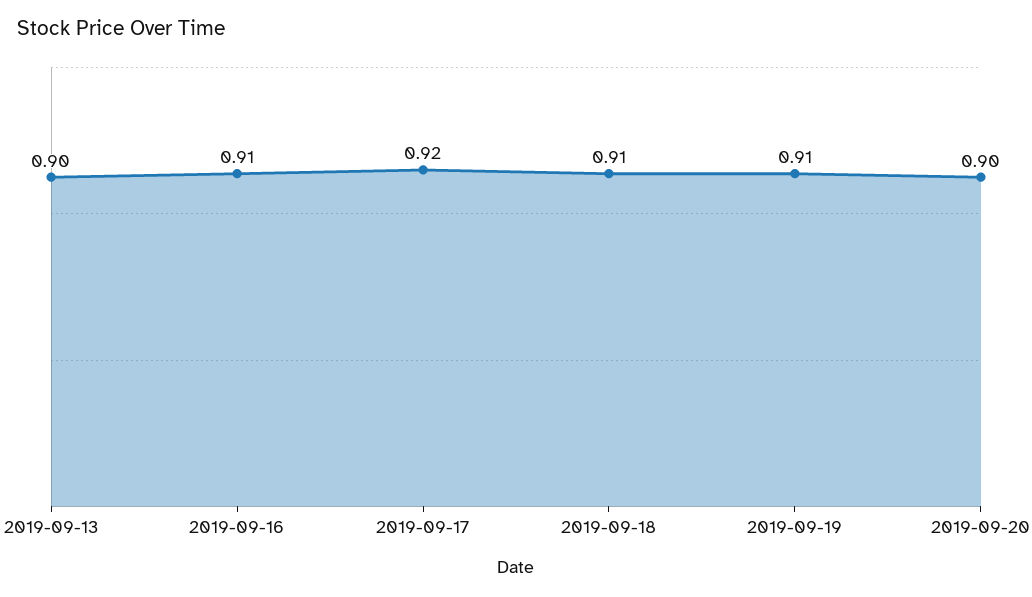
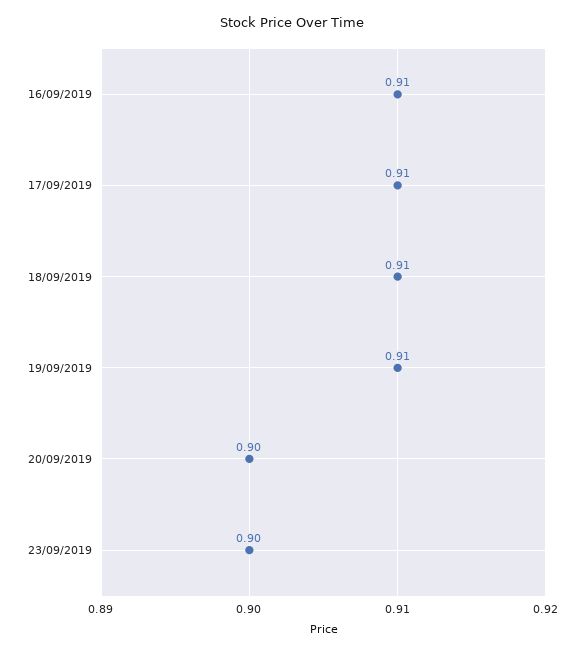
2019-09-13: 0.9 -> none
2019-09-17: 0.92 -> 0.91
23/09/2019: none -> 0.9

